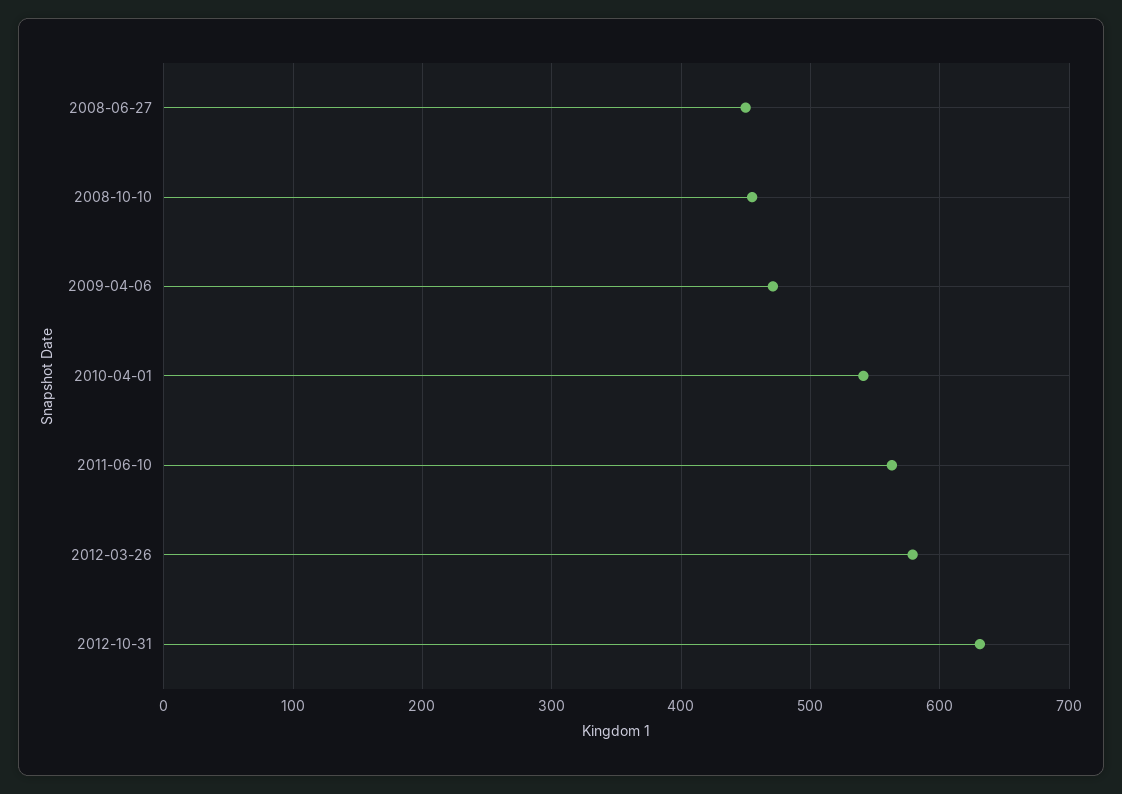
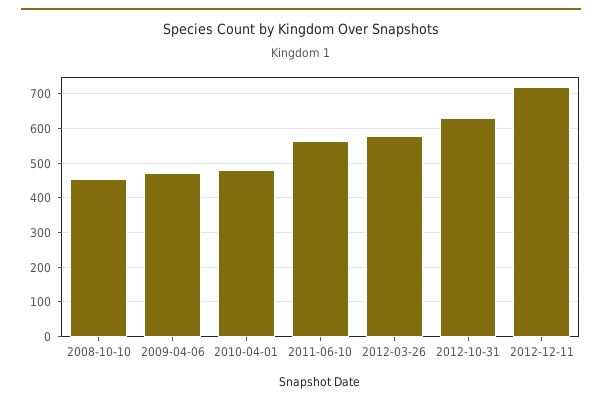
2008-06-27: 450 -> none
2010-04-01: 540 -> 480
2012-12-11: none -> 720

